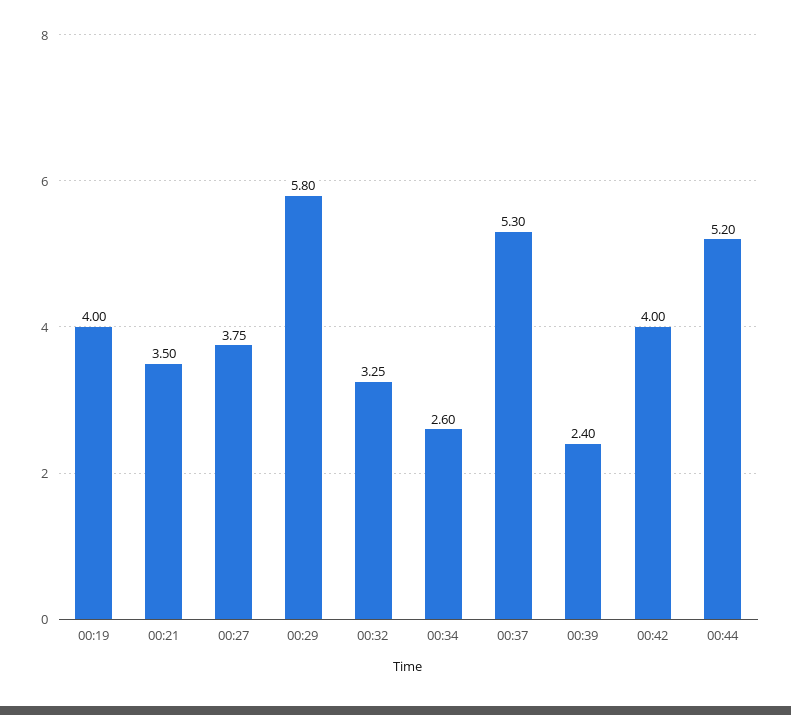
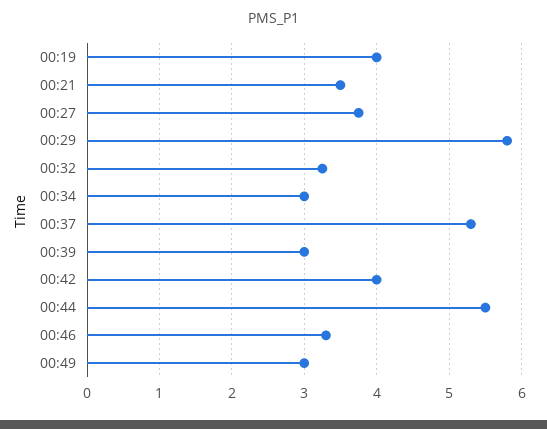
00:34: 2.6 -> 3
00:39: 2.4 -> 3
00:44: 5.2 -> 5.5
00:46: none -> 3.3
00:49: none -> 3

